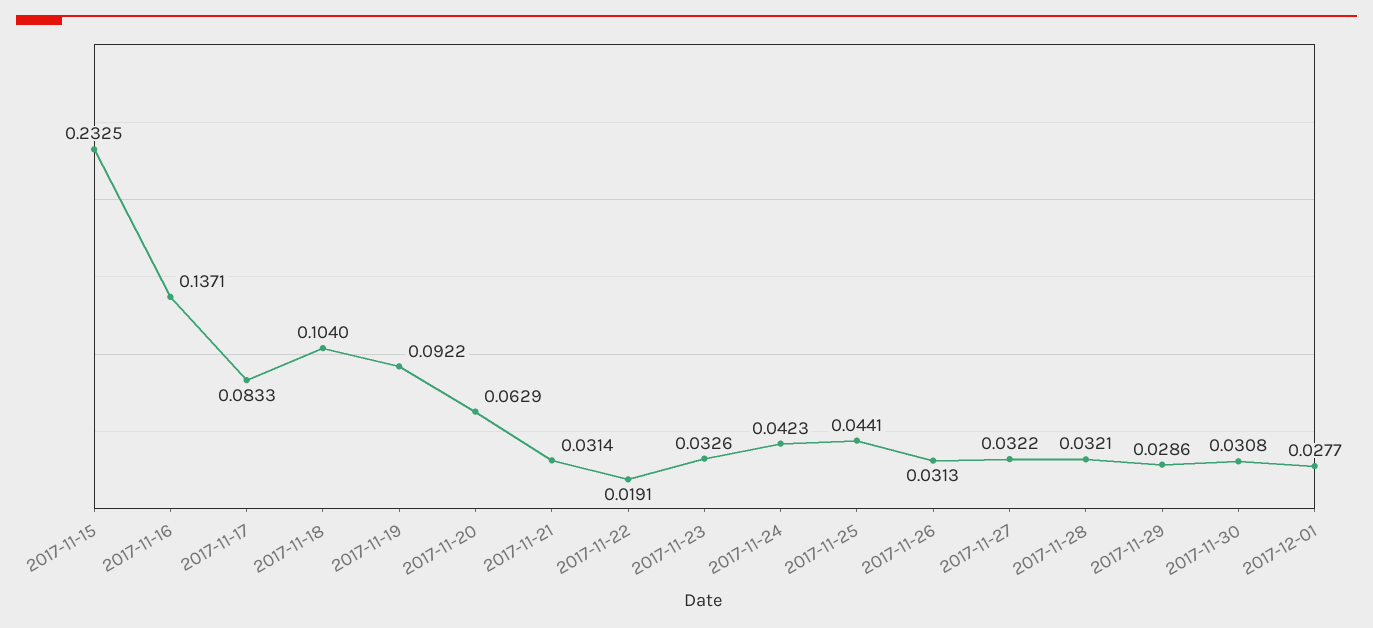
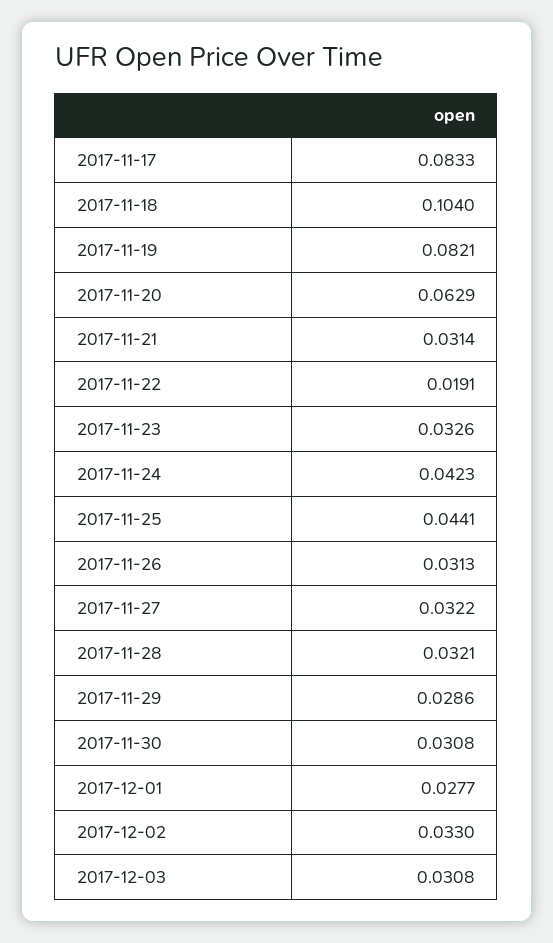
2017-11-15: 0.2325 -> none
2017-11-16: 0.1371 -> none
2017-11-19: 0.0922 -> 0.0821
2017-12-02: none -> 0.033
2017-12-03: none -> 0.0308

